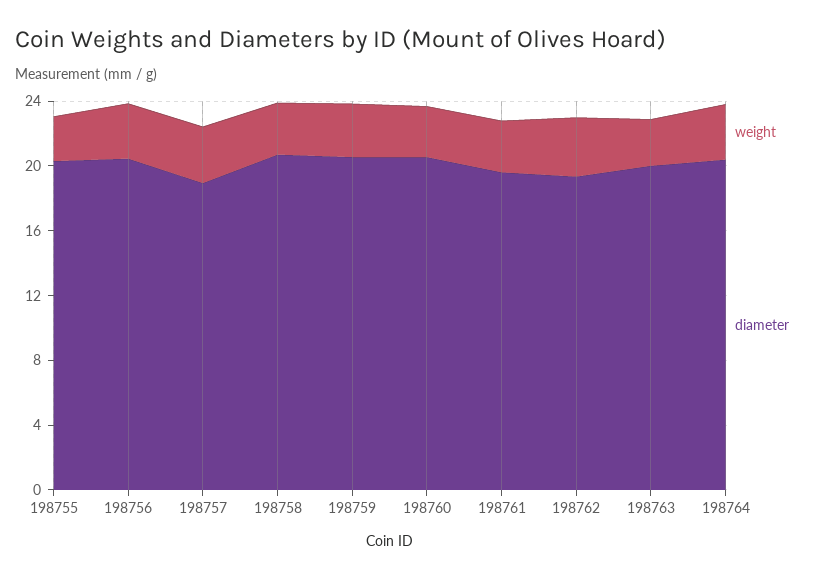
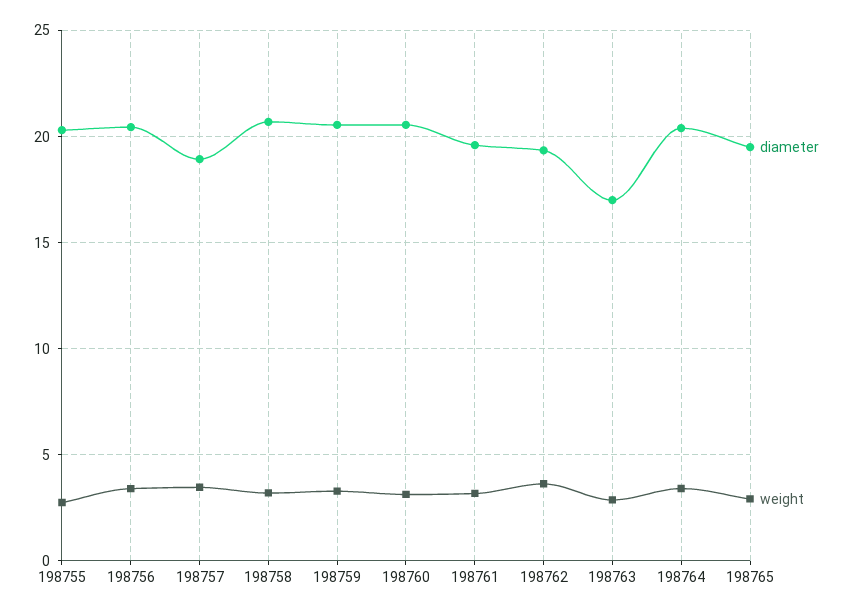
diameter, 198763: 20 -> 17
diameter, 198765: none -> 19.5
weight, 198765: none -> 3

